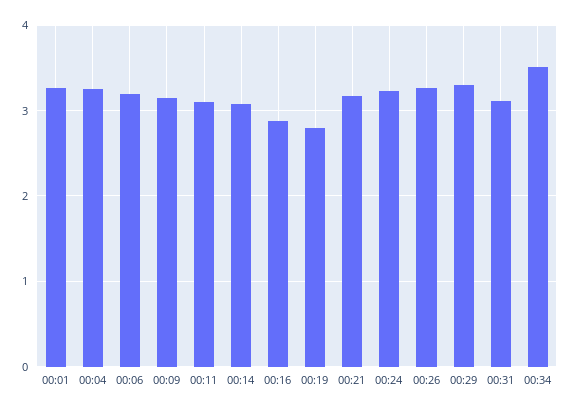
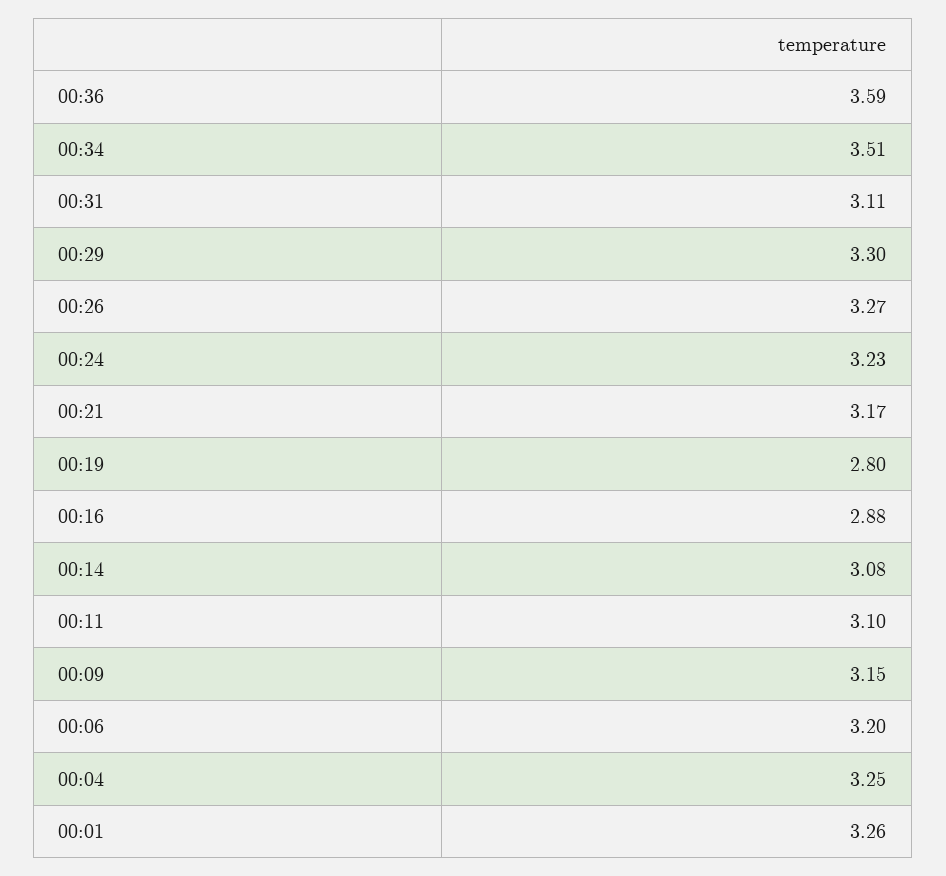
00:36: none -> 3.59

